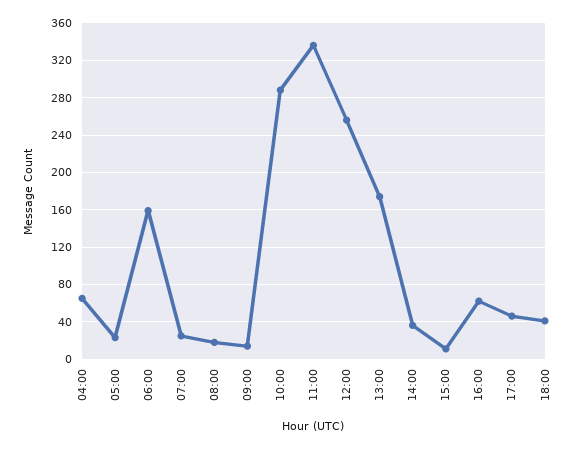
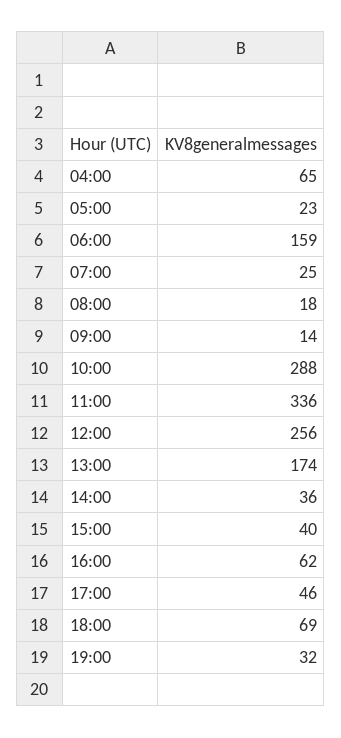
15:00: 10 -> 40
18:00: 40 -> 69
19:00: none -> 32

